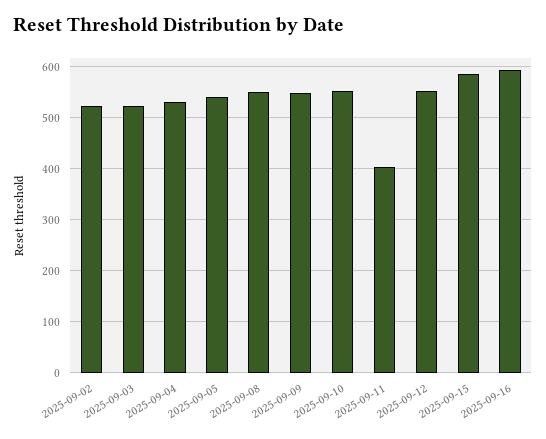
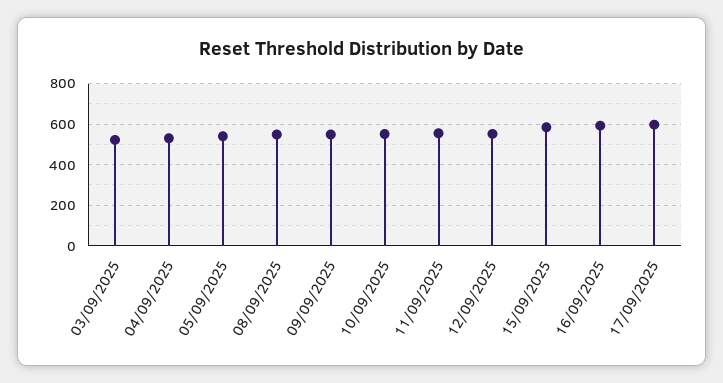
2025-09-02: 520 -> none
2025-09-11: 400 -> 550
17/09/2025: none -> 600

